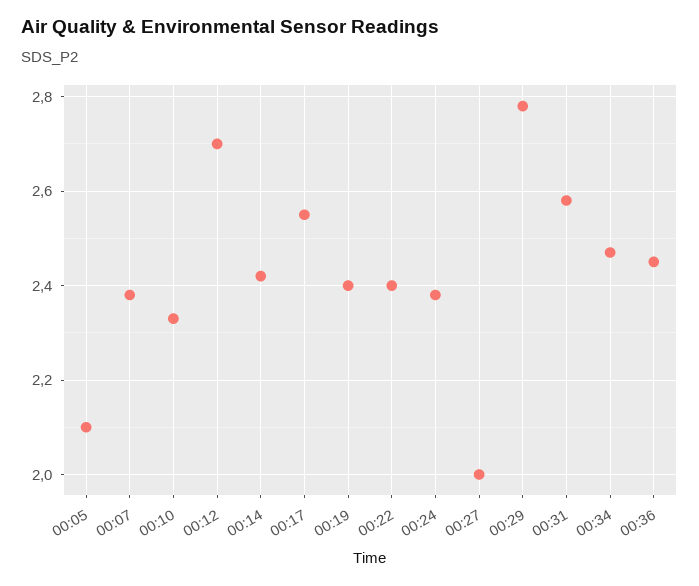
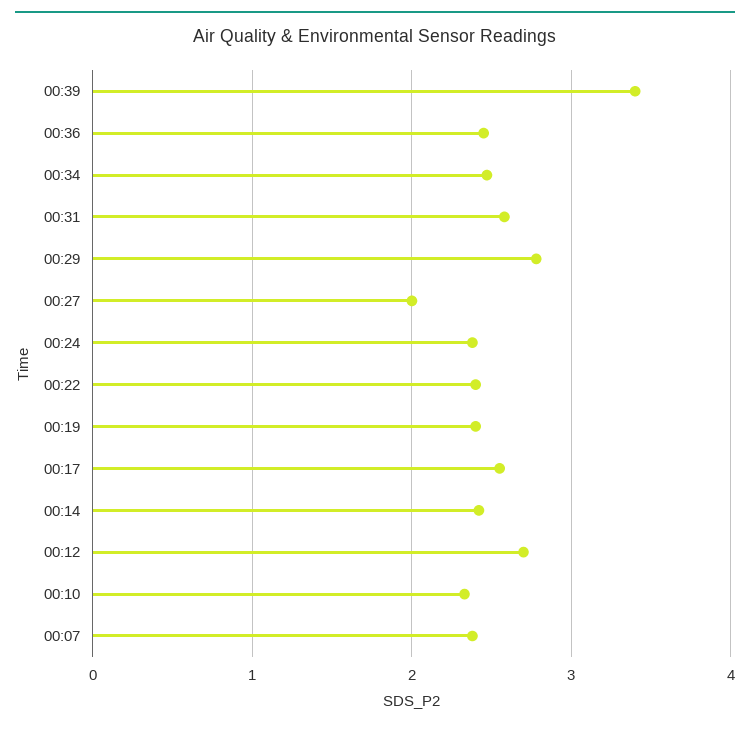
00:05: 2.1 -> none
00:39: none -> 3.4

